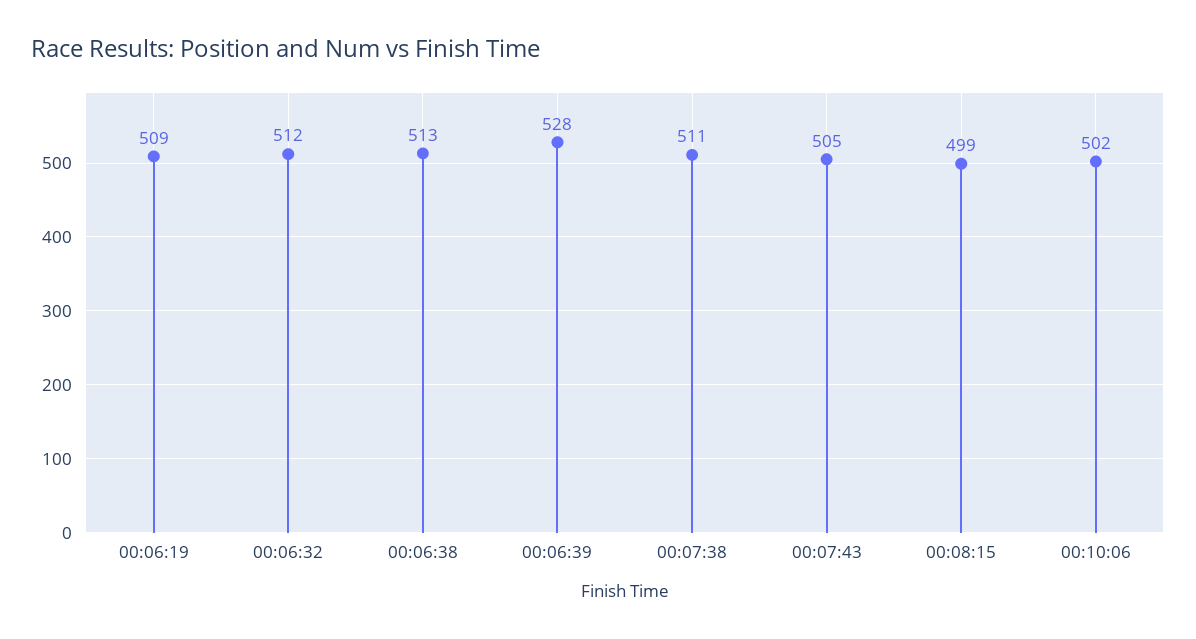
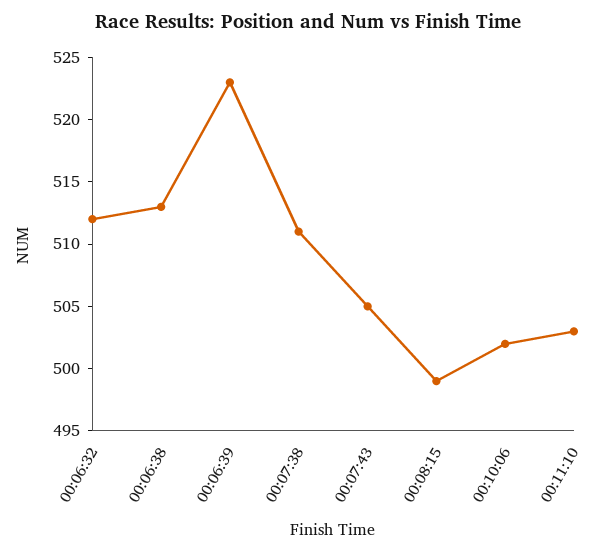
00:06:19: 509 -> none
00:06:39: 528 -> 523
00:11:10: none -> 503

